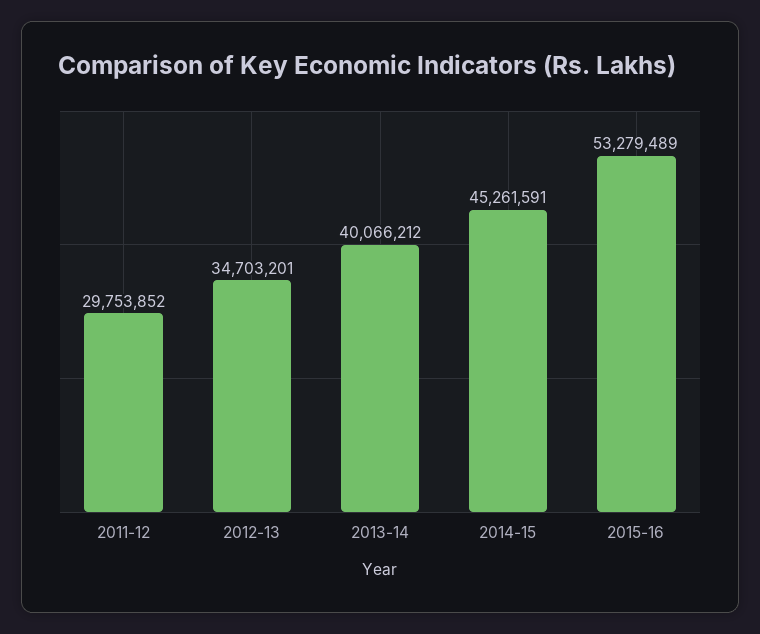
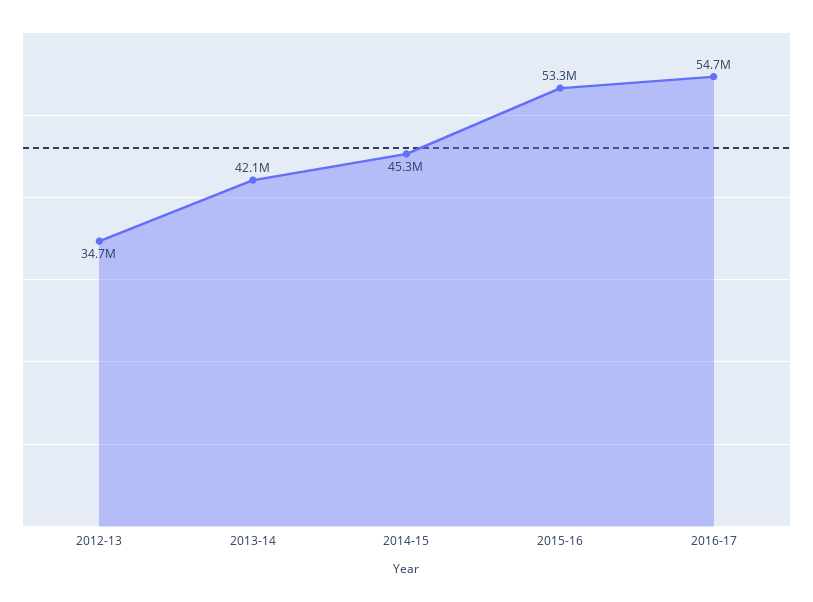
2011-12: 29753852 -> none
2013-14: 40066212 -> 42100000
2016-17: none -> 54700000

